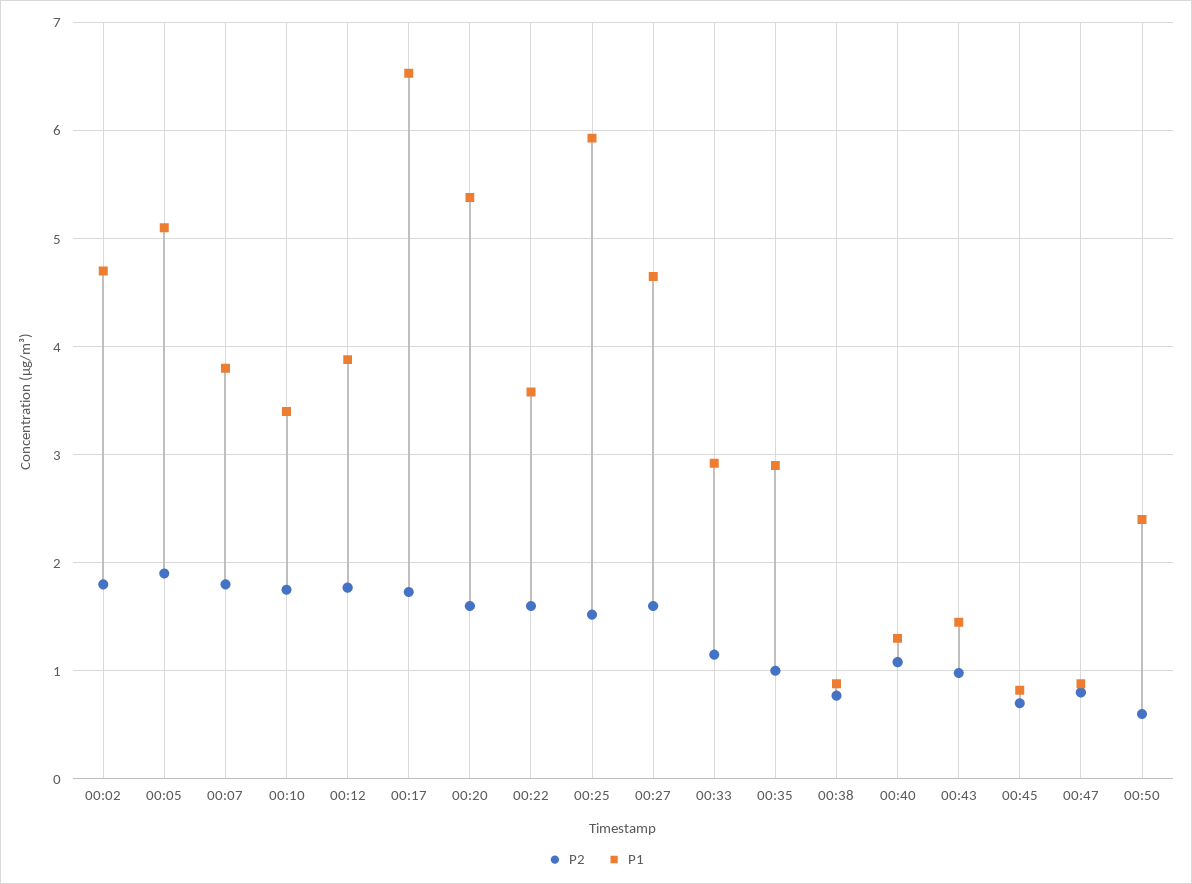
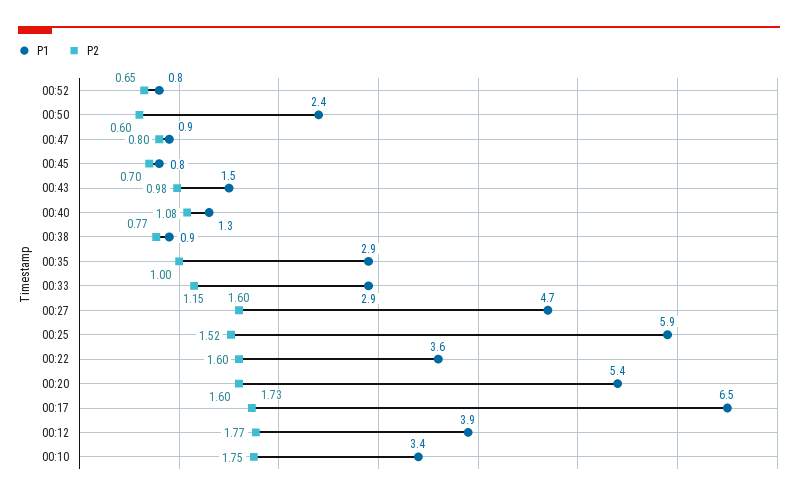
P2, 00:02: 1.8 -> none
P1, 00:02: 4.7 -> none
P2, 00:05: 1.9 -> none
P1, 00:05: 5.1 -> none
P2, 00:07: 1.8 -> none
P1, 00:07: 3.8 -> none
P1, 00:52: none -> 0.8
P2, 00:52: none -> 0.65

